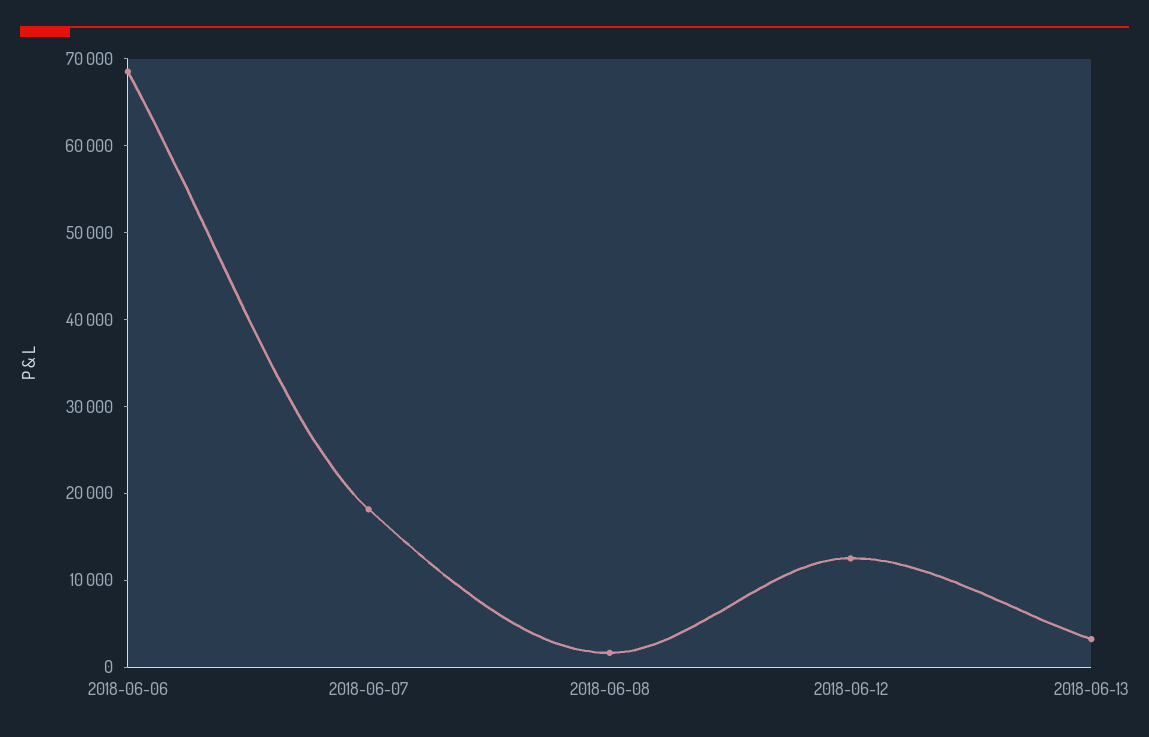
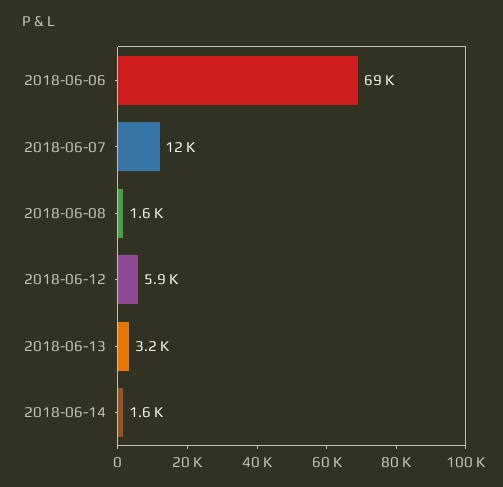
2018-06-07: 18000 -> 12000
2018-06-12: 12000 -> 5900
2018-06-14: none -> 1600

